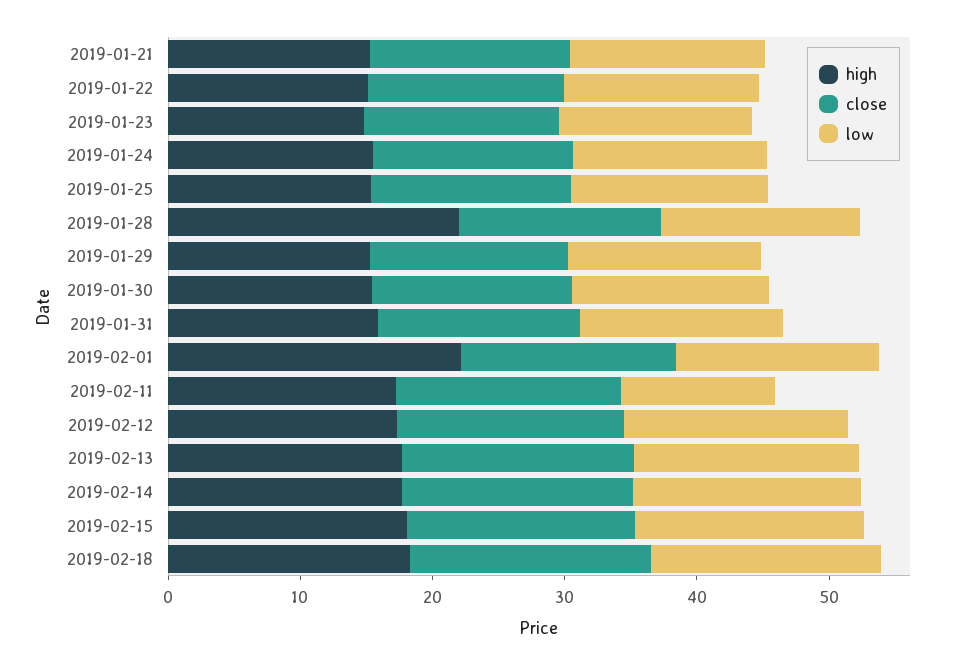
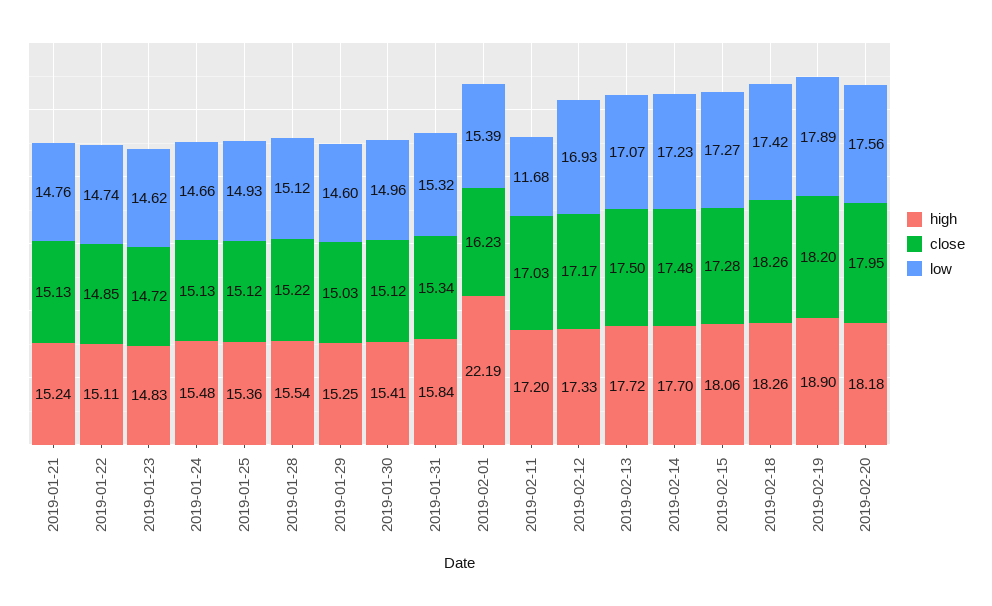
high, 2019-01-28: 22 -> 15.54
high, 2019-02-19: none -> 18.9
close, 2019-02-19: none -> 18.2
low, 2019-02-19: none -> 17.89
high, 2019-02-20: none -> 18.18
close, 2019-02-20: none -> 17.95
low, 2019-02-20: none -> 17.56

